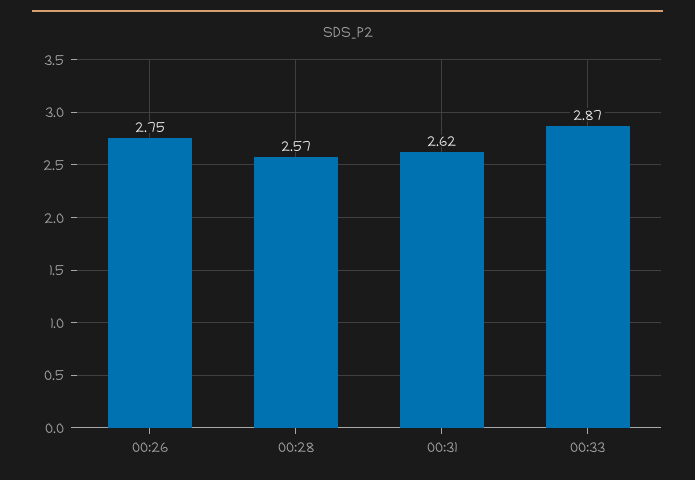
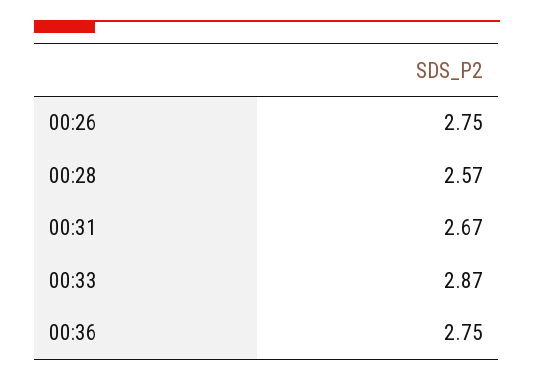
00:31: 2.62 -> 2.67
00:36: none -> 2.75

